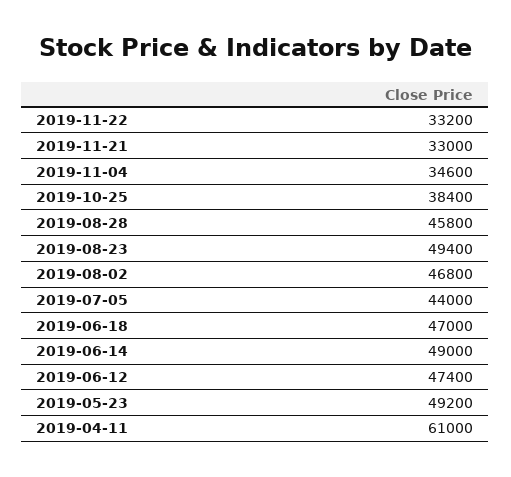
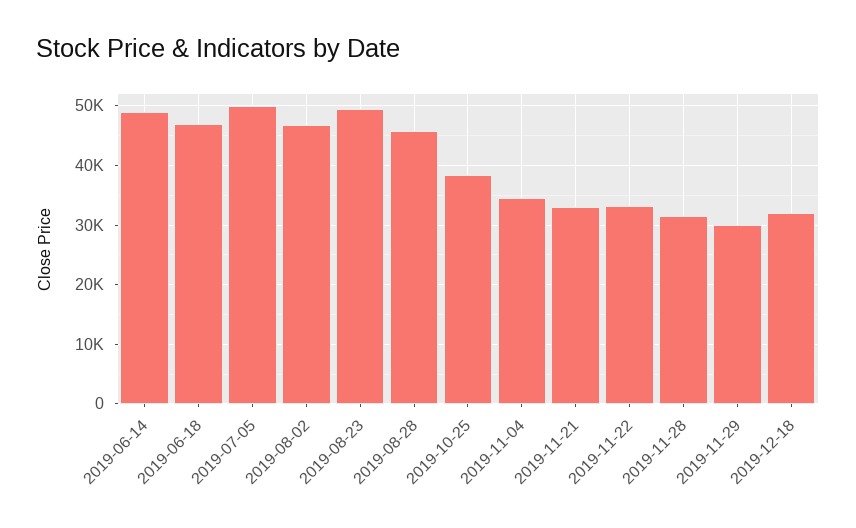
2019-07-05: 44000 -> 50000
2019-06-12: 47400 -> none
2019-05-23: 49200 -> none
2019-04-11: 61000 -> none
2019-11-28: none -> 32000
2019-11-29: none -> 30000
2019-12-18: none -> 32000

